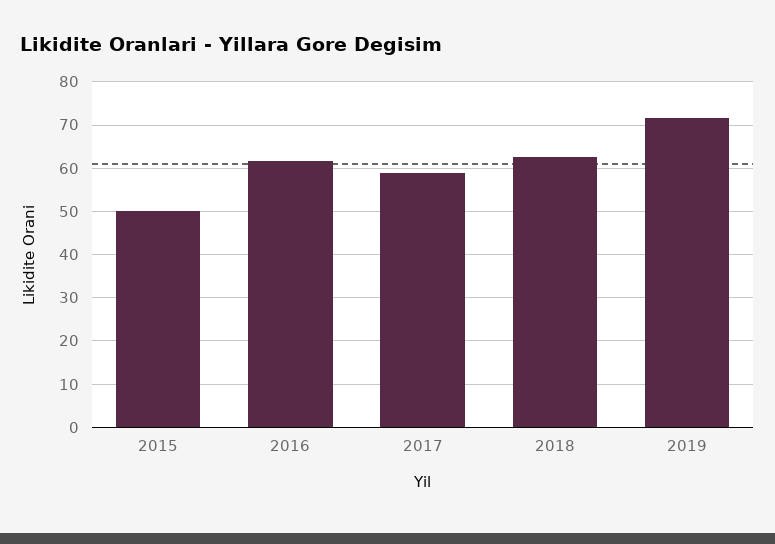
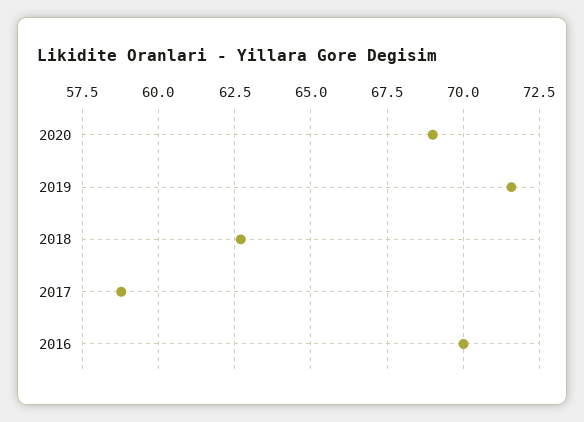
2015: 50 -> none
2016: 62 -> 70
2020: none -> 69

